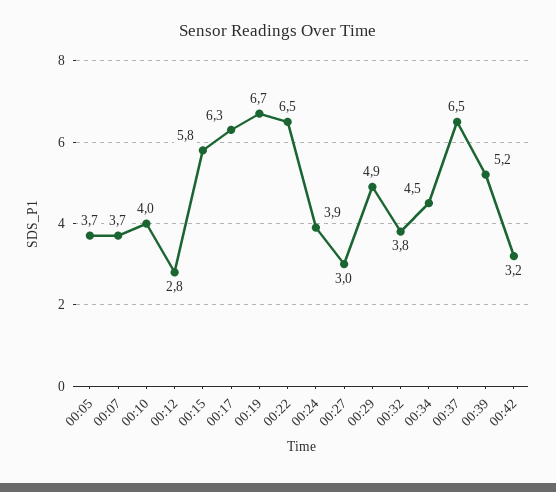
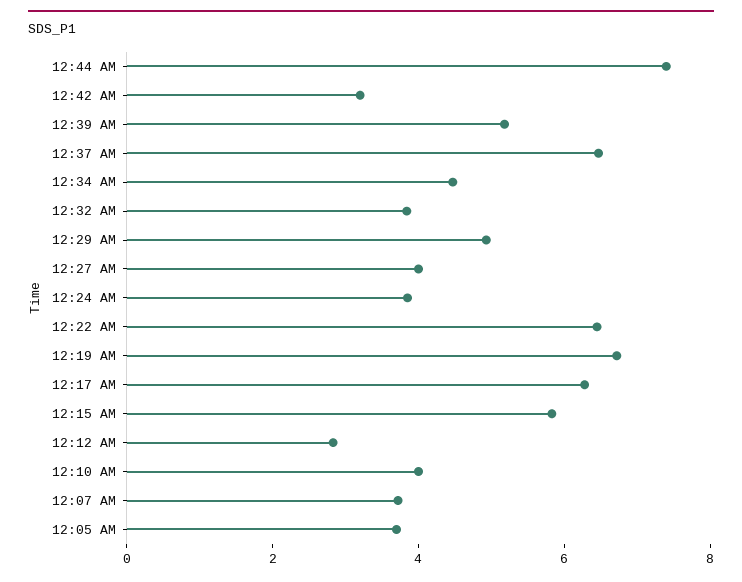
00:27: 3 -> 4
12:44 AM: none -> 7.5

